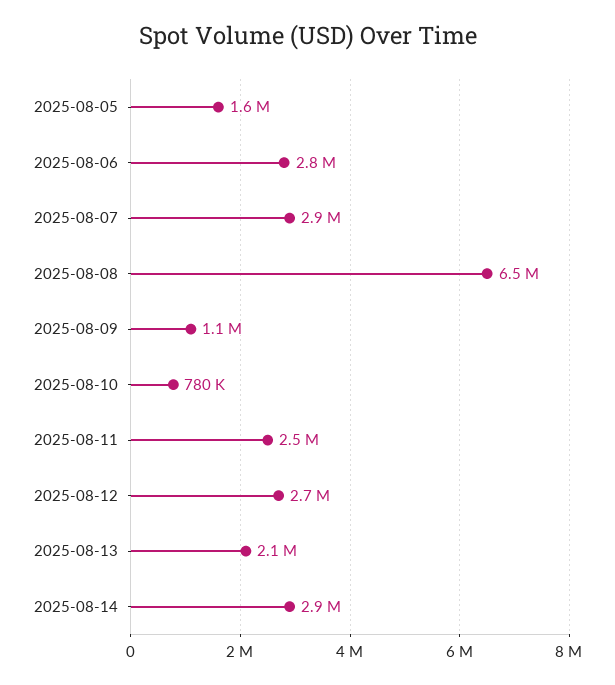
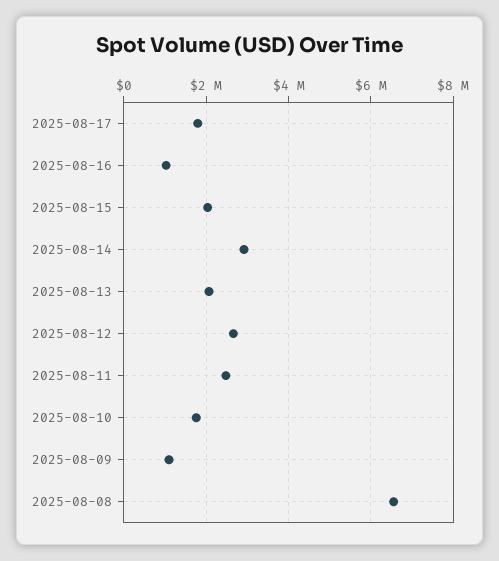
2025-08-05: 1600000 -> none
2025-08-06: 2800000 -> none
2025-08-07: 2900000 -> none
2025-08-10: 780000 -> 1800000
2025-08-17: none -> 1800000
2025-08-16: none -> 1000000
2025-08-15: none -> 2000000

